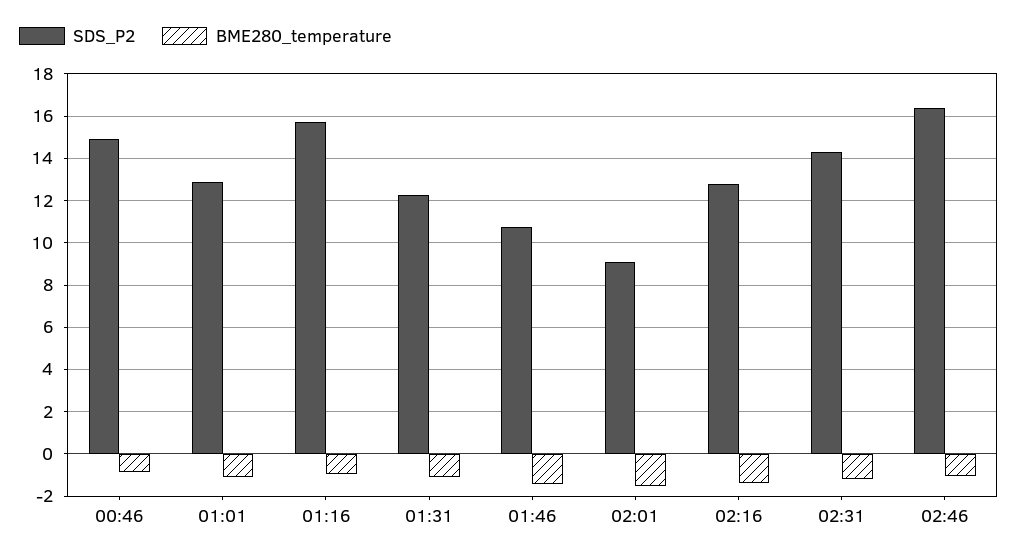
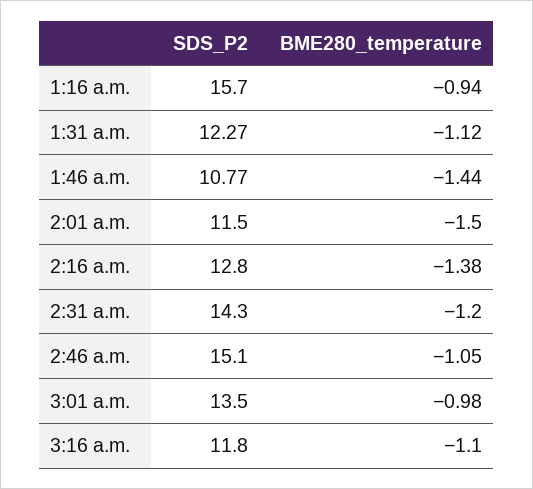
SDS_P2, 00:46: 15 -> none
BME280_temperature, 00:46: -1 -> none
SDS_P2, 01:01: 13 -> none
BME280_temperature, 01:01: -1 -> none
SDS_P2, 02:01: 9 -> 11.5
SDS_P2, 02:46: 16.5 -> 15.1
SDS_P2, 3:01 a.m.: none -> 13.5
BME280_temperature, 3:01 a.m.: none -> -0.98
SDS_P2, 3:16 a.m.: none -> 11.8
BME280_temperature, 3:16 a.m.: none -> -1.1

